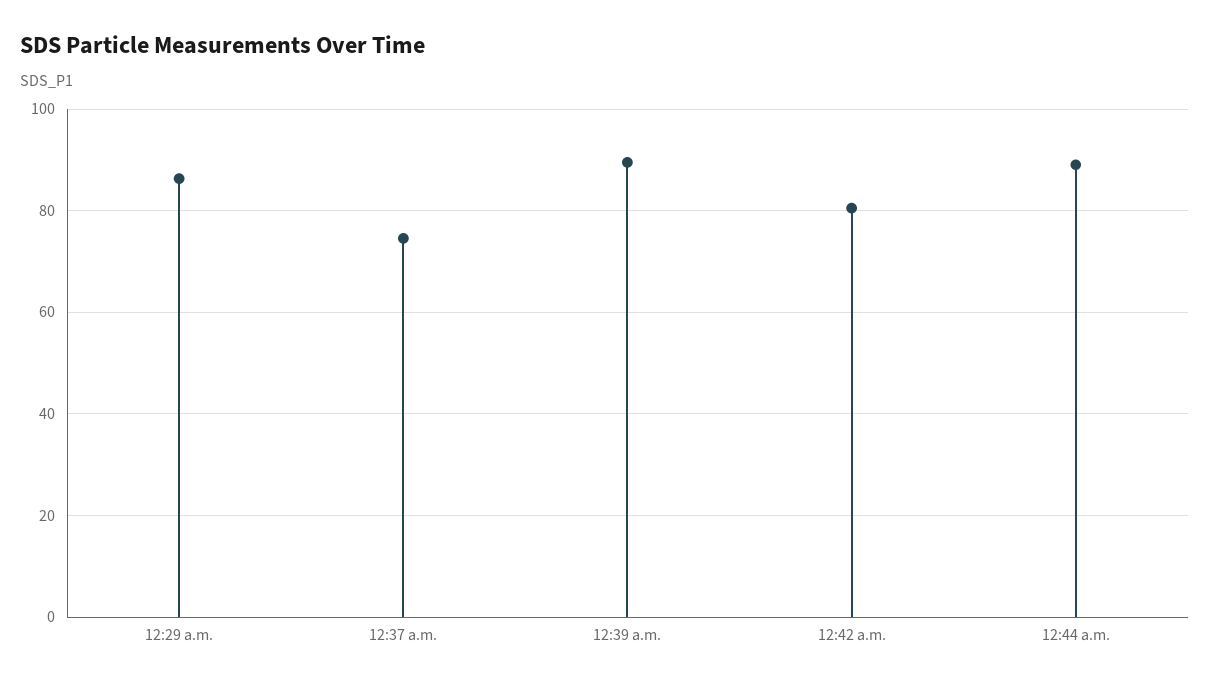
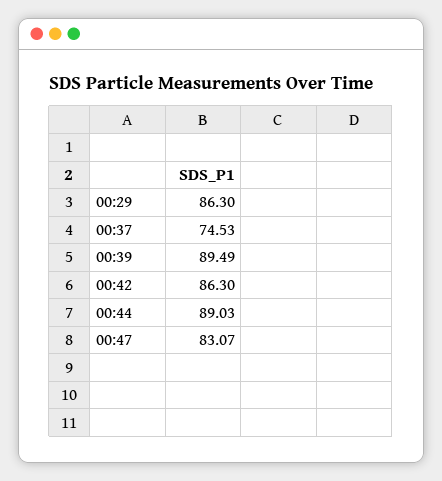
12:42 a.m.: 80 -> 86.3
00:47: none -> 83.07

